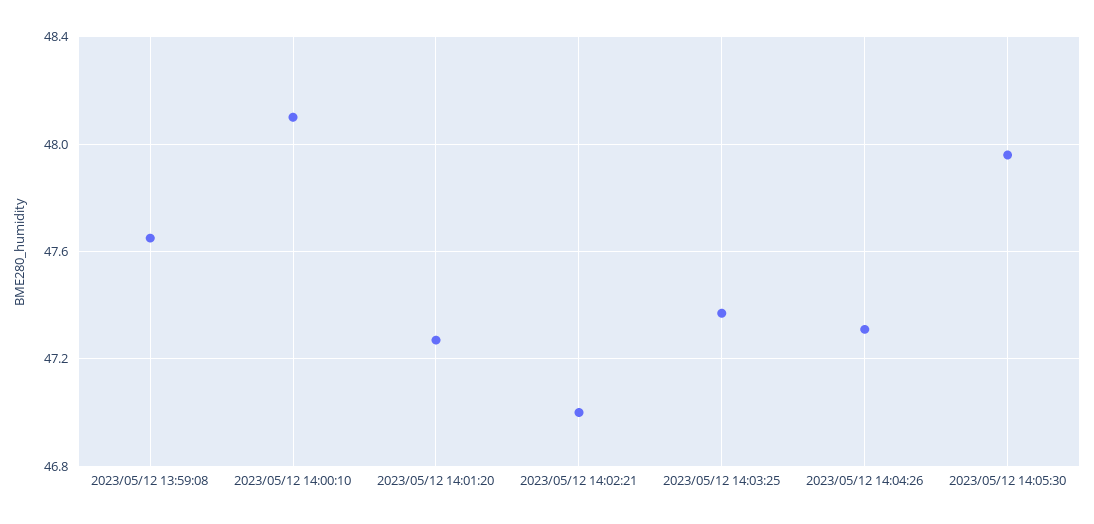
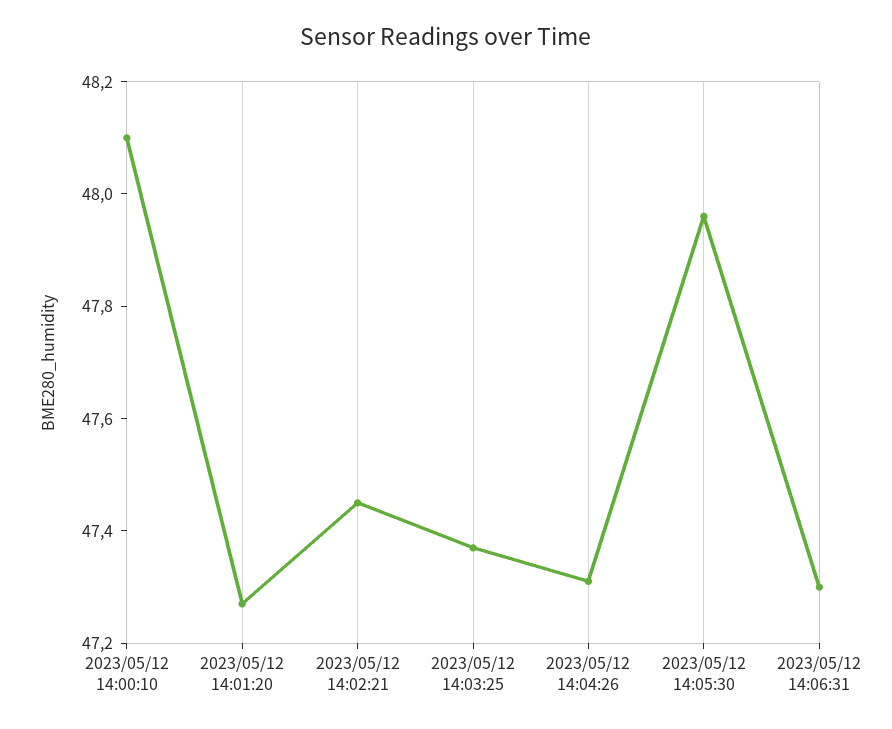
2023/05/12 13:59:08: 47.65 -> none
2023/05/12 14:02:21: 47 -> 47.45
2023/05/12 14:06:31: none -> 47.3

